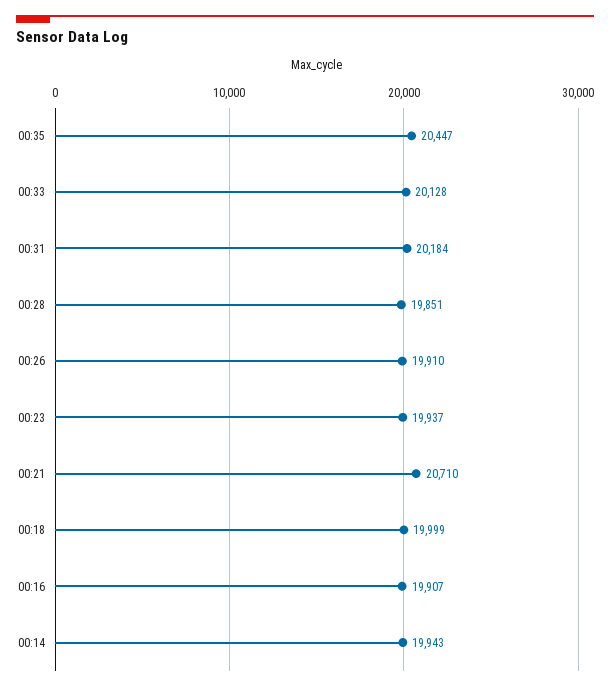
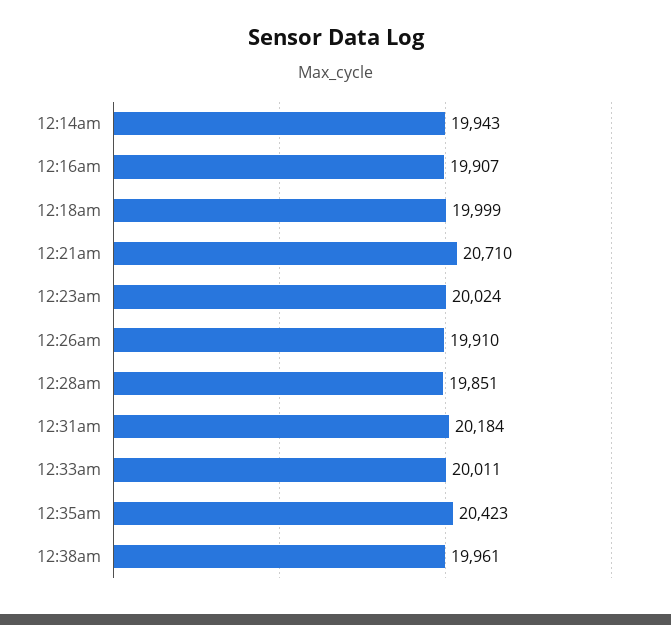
00:35: 20447 -> 20423
00:33: 20128 -> 20011
00:23: 19937 -> 20024
12:38am: none -> 19961

